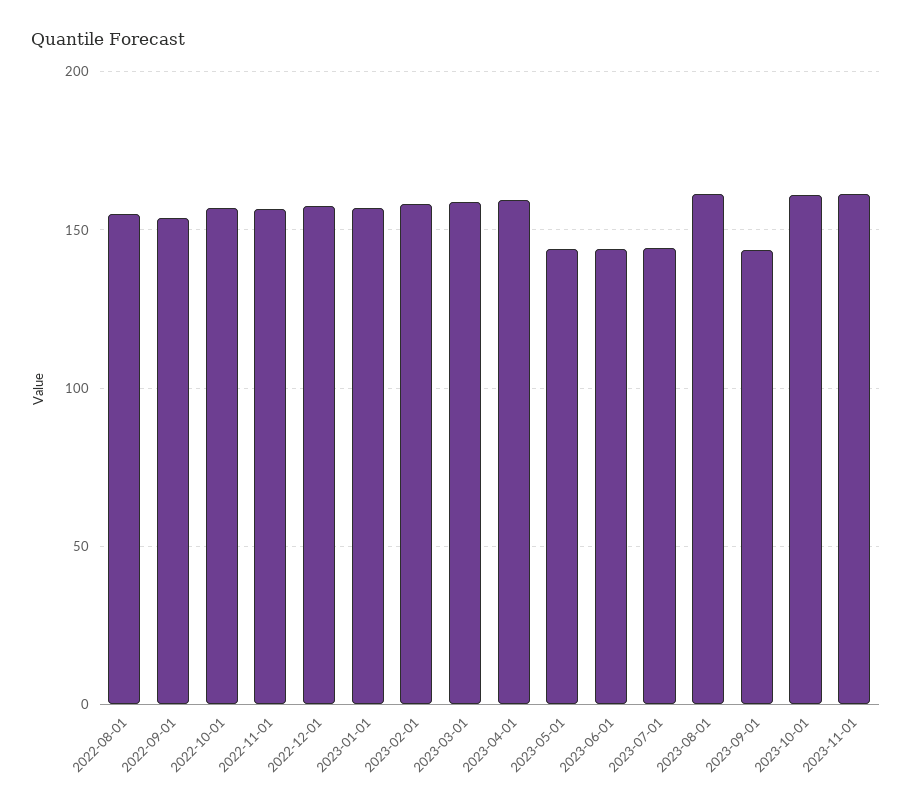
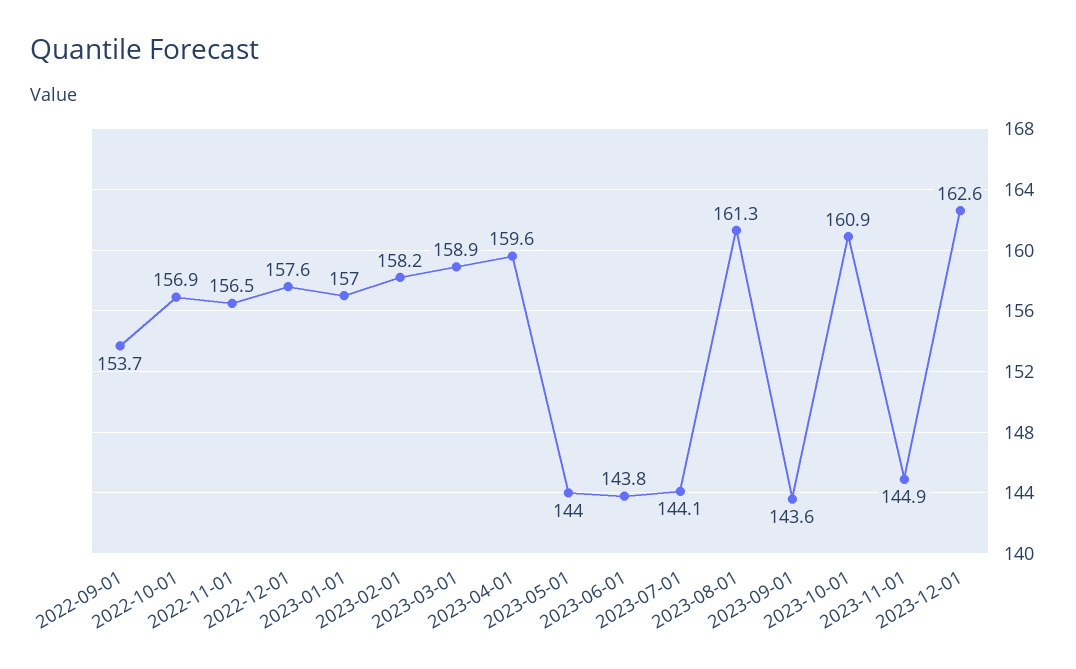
2022-08-01: 155 -> none
2023-11-01: 160 -> 144.9
2023-12-01: none -> 162.6

